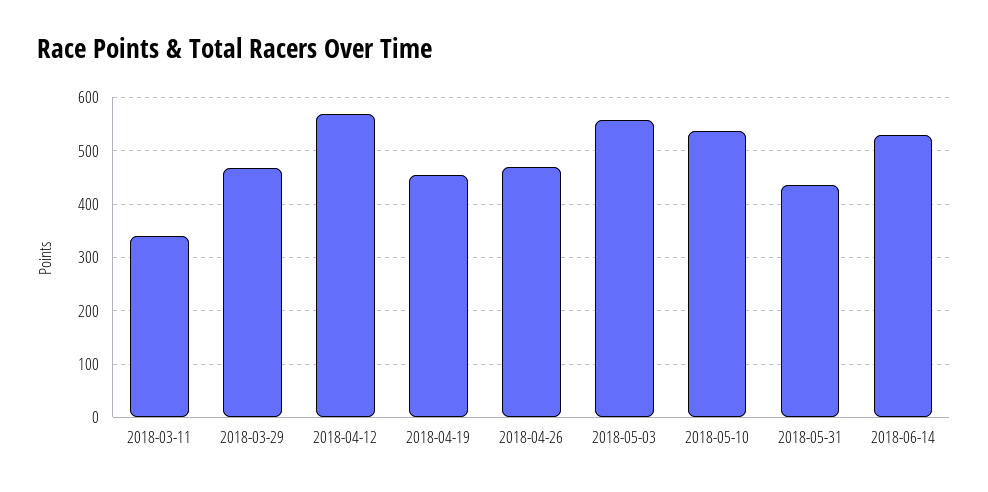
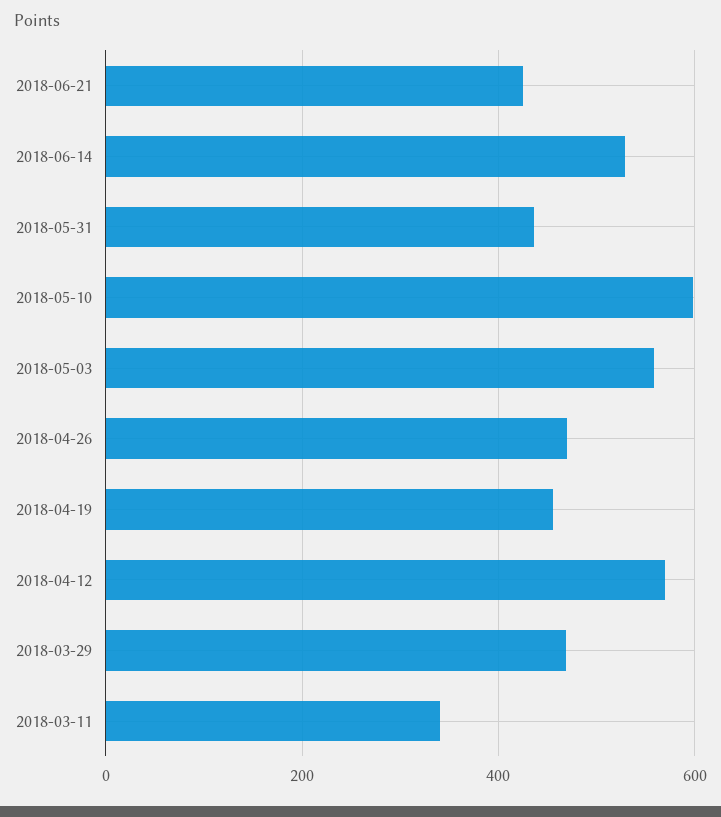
2018-05-10: 540 -> 600
2018-06-21: none -> 420

